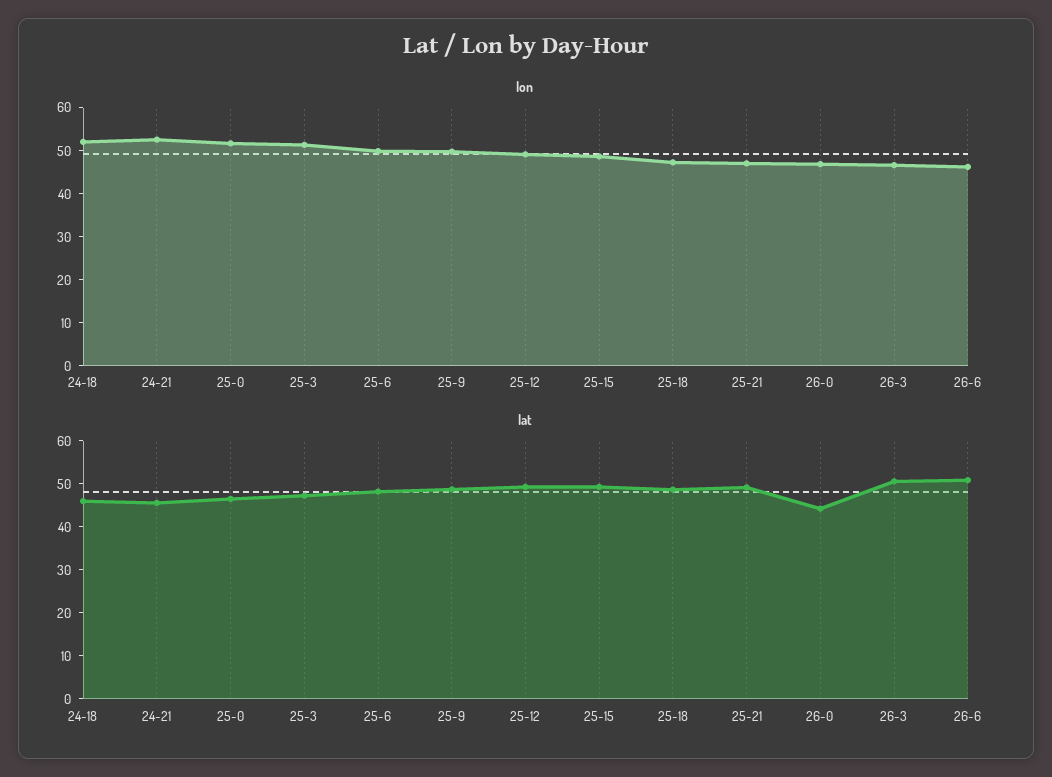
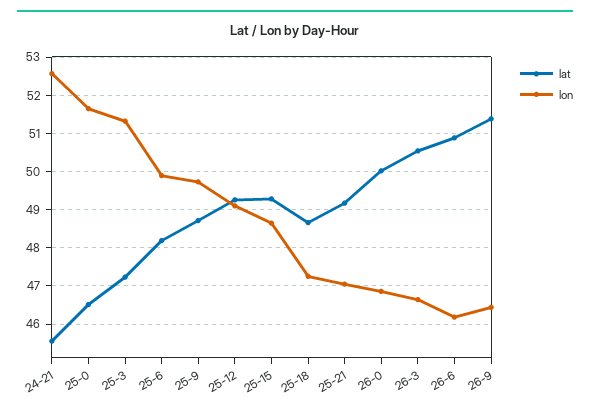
lon, 24-18: 52 -> none
lat, 24-18: 46 -> none
lat, 26-0: 44 -> 50
lat, 26-9: none -> 51.4
lon, 26-9: none -> 46.4

